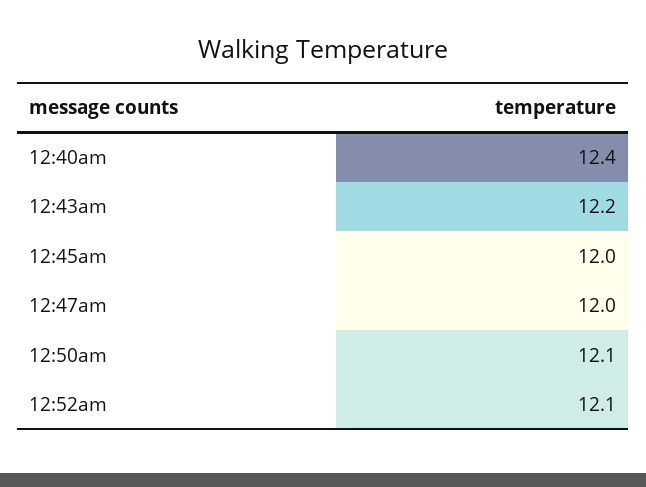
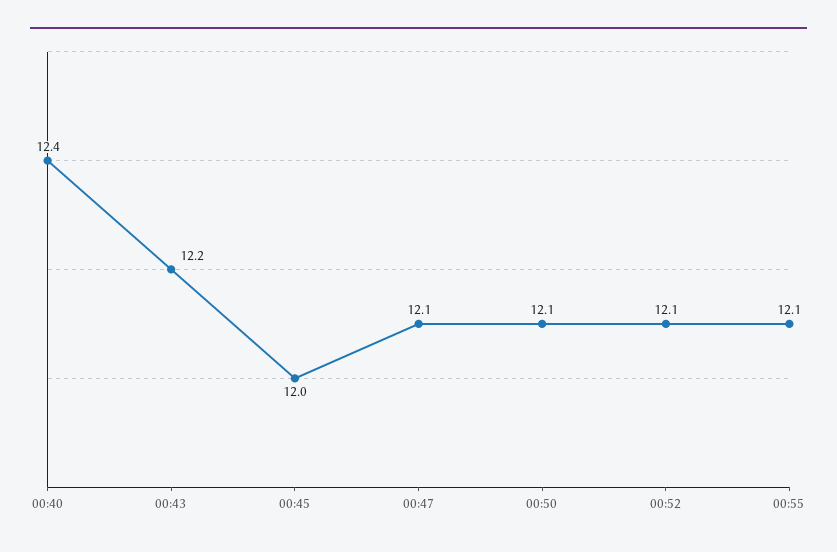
12:47am: 12 -> 12.1
00:55: none -> 12.1

